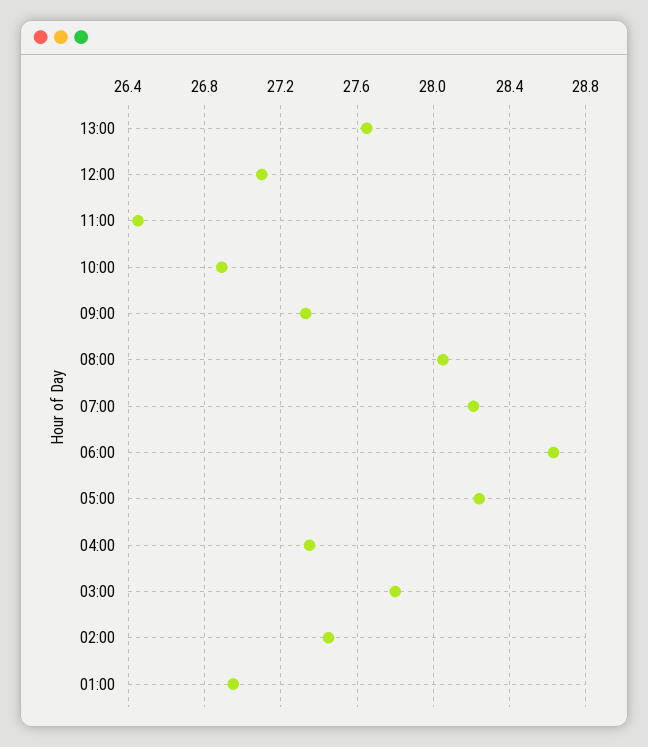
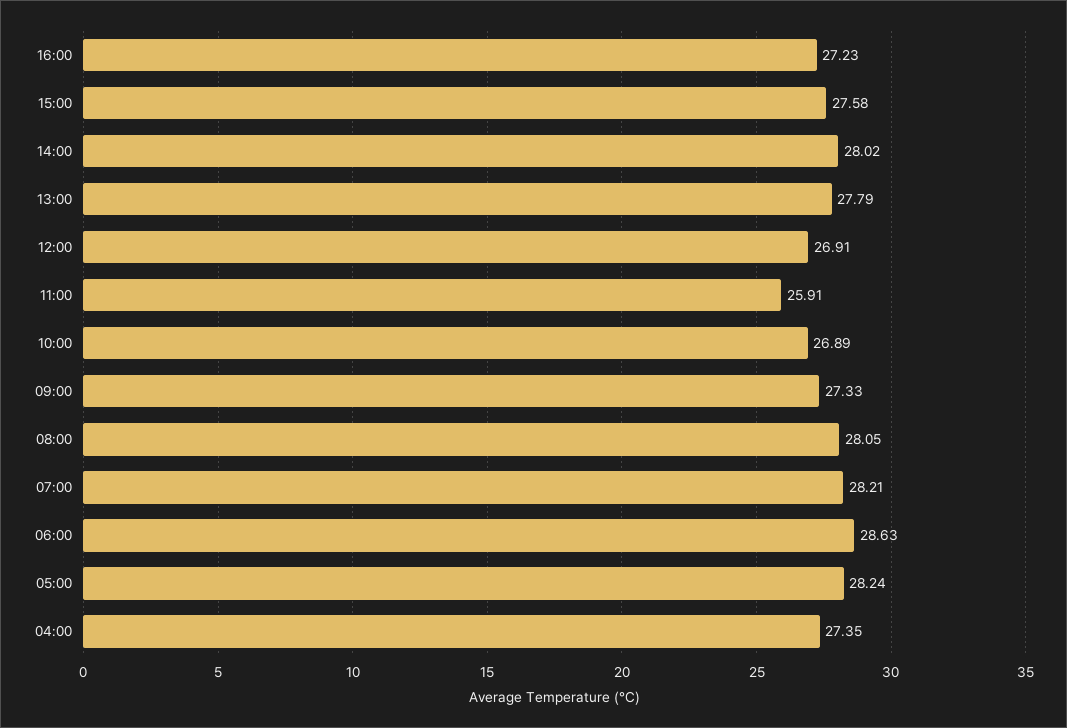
13:00: 27.65 -> 27.79
12:00: 27.1 -> 26.91
11:00: 26.45 -> 25.91
03:00: 27.8 -> none
02:00: 27.45 -> none
01:00: 26.95 -> none
16:00: none -> 27.23
15:00: none -> 27.58
14:00: none -> 28.02

